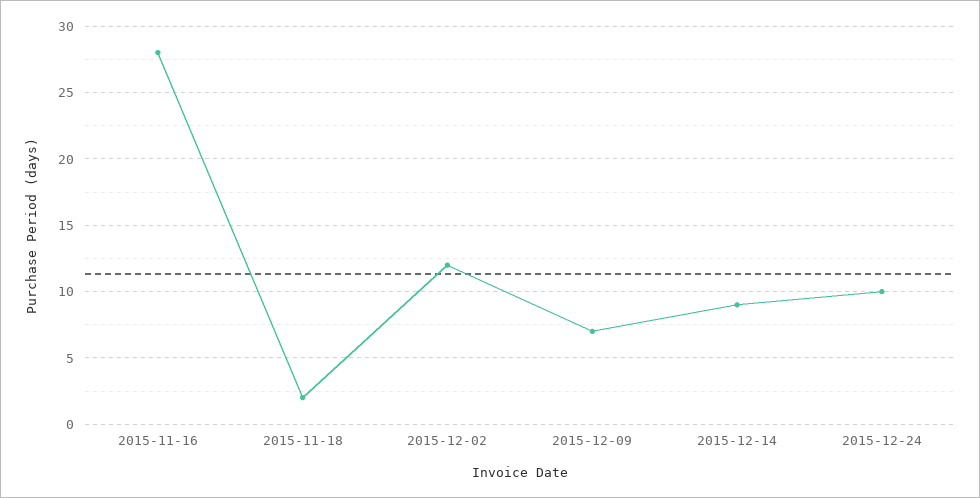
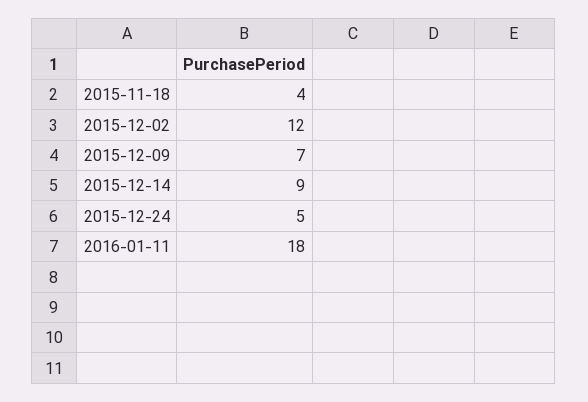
2015-11-16: 28 -> none
2015-11-18: 2 -> 4
2015-12-24: 10 -> 5
2016-01-11: none -> 18

